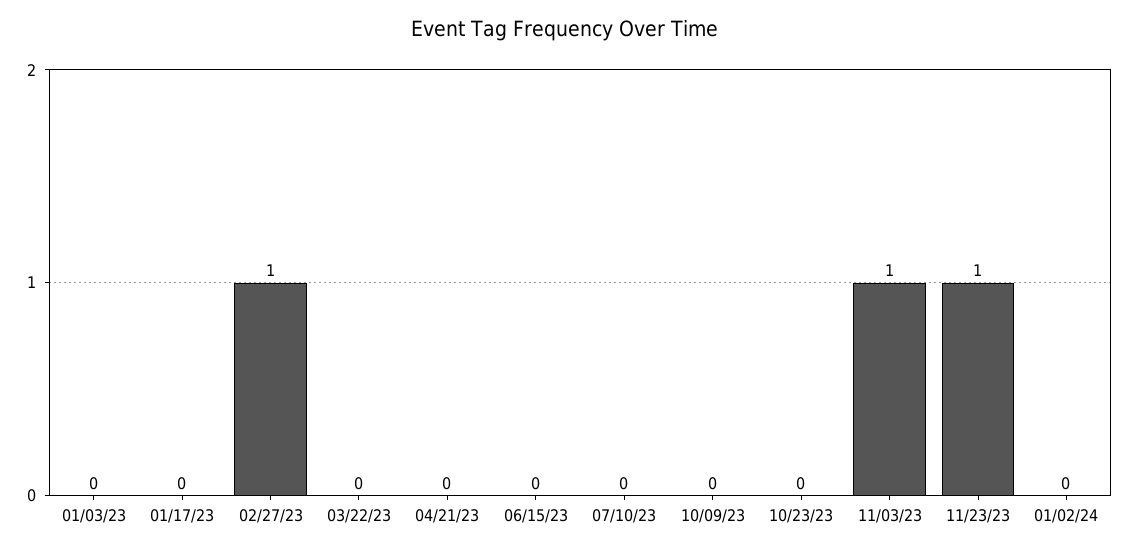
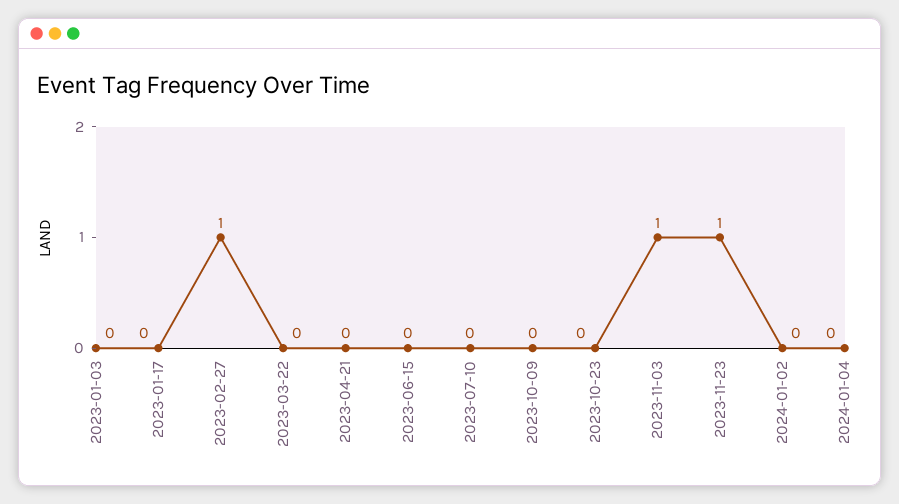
2024-01-04: none -> 0

